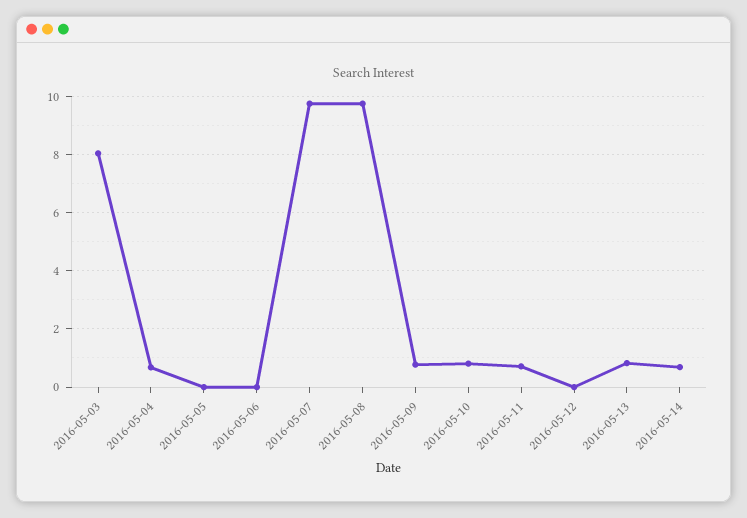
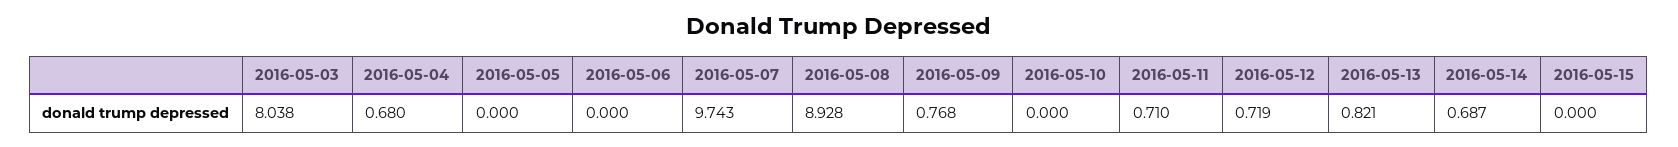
2016-05-08: 9.75 -> 8.928
2016-05-10: 0.75 -> 0
2016-05-12: 0 -> 0.719
2016-05-15: none -> 0

